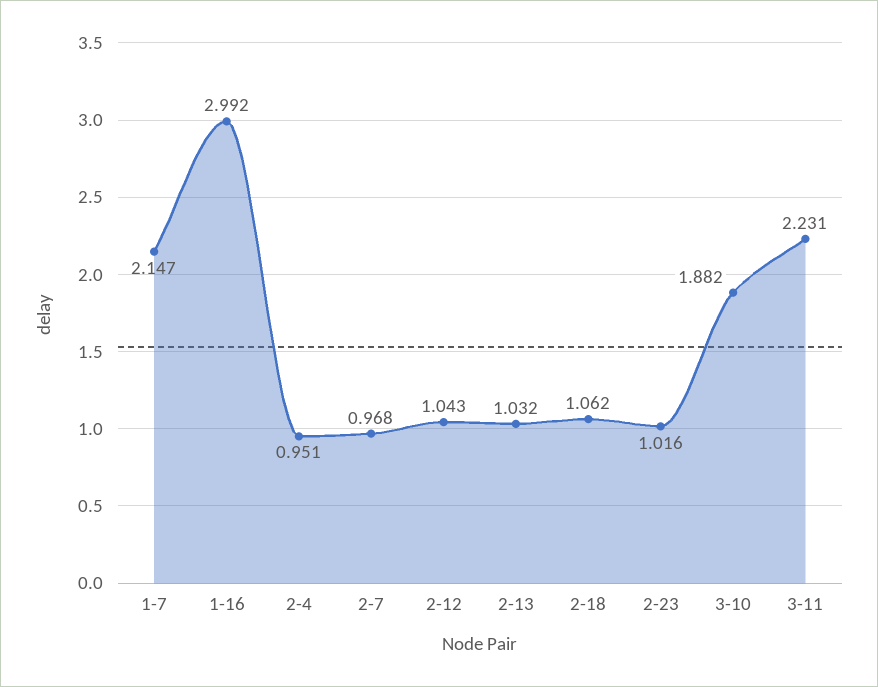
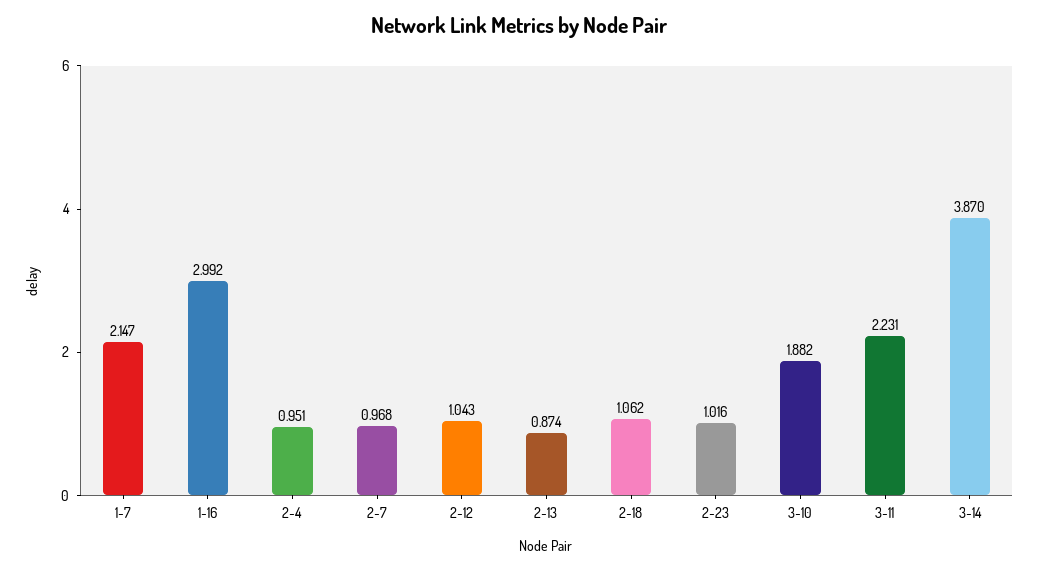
2-13: 1.032 -> 0.874
3-14: none -> 3.87

